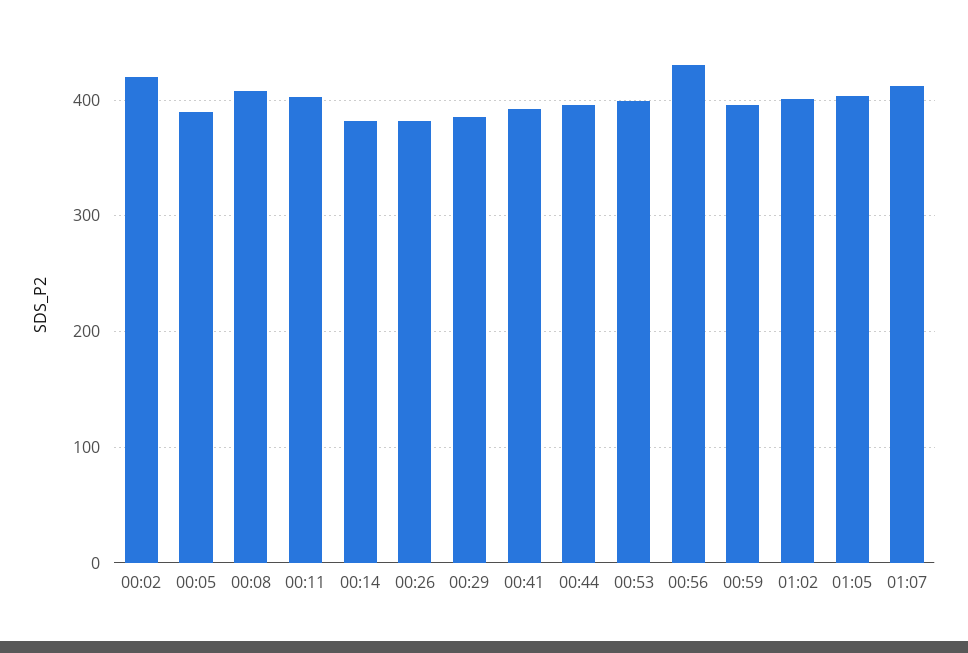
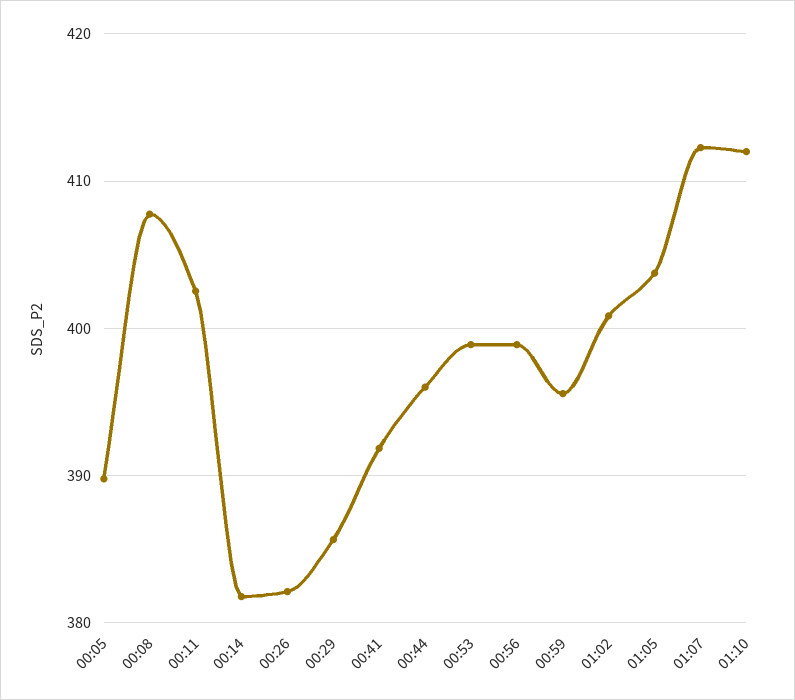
00:02: 420 -> none
00:56: 430 -> 399
01:10: none -> 412

